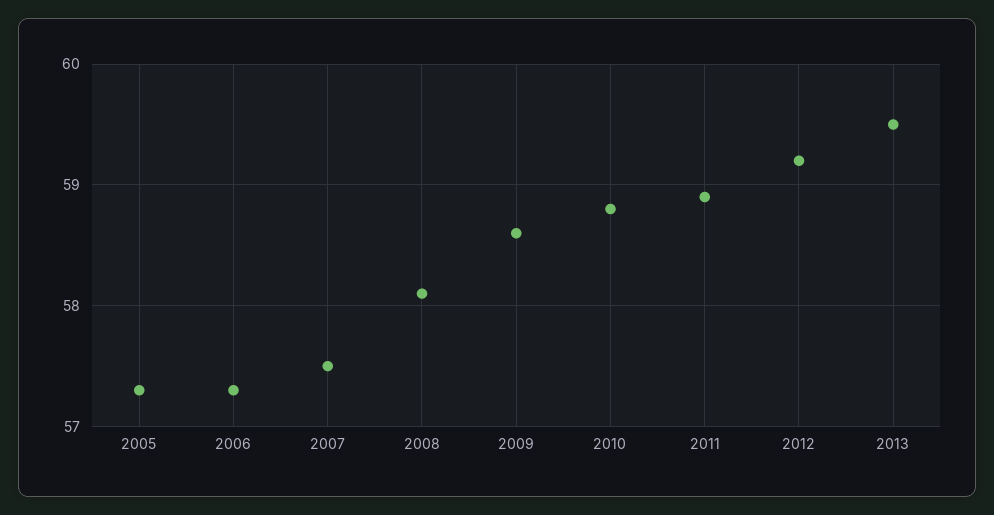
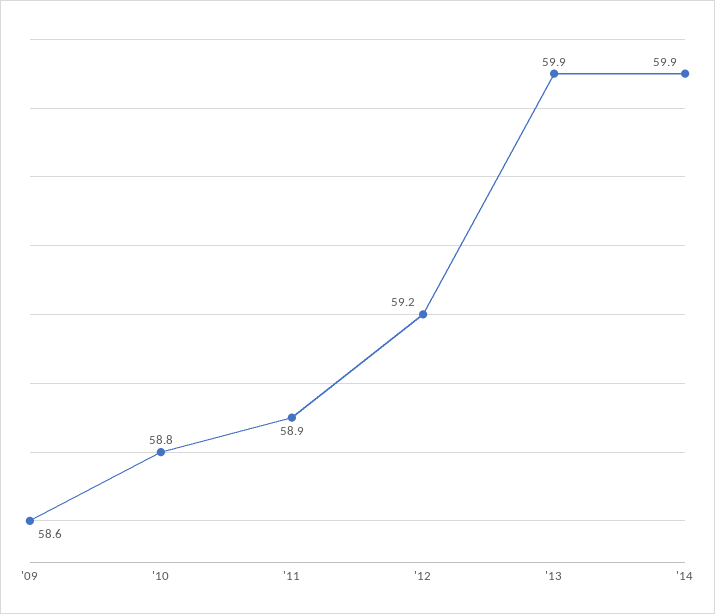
2005: 57.3 -> none
2006: 57.3 -> none
2007: 57.5 -> none
2008: 58.1 -> none
2013: 59.5 -> 59.9
'14: none -> 59.9

